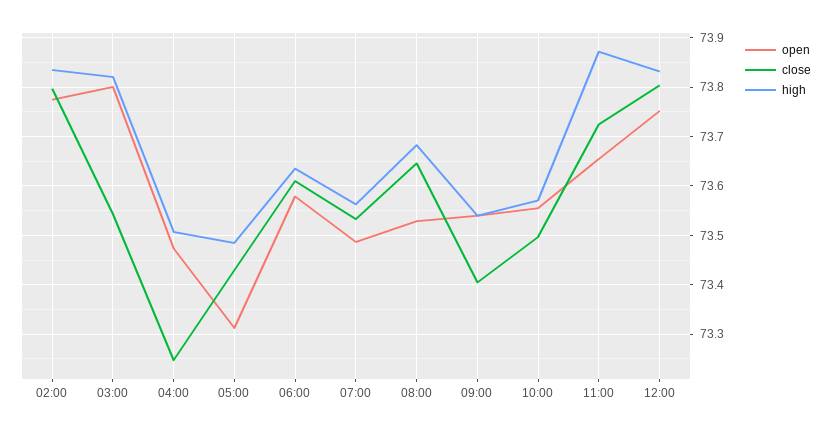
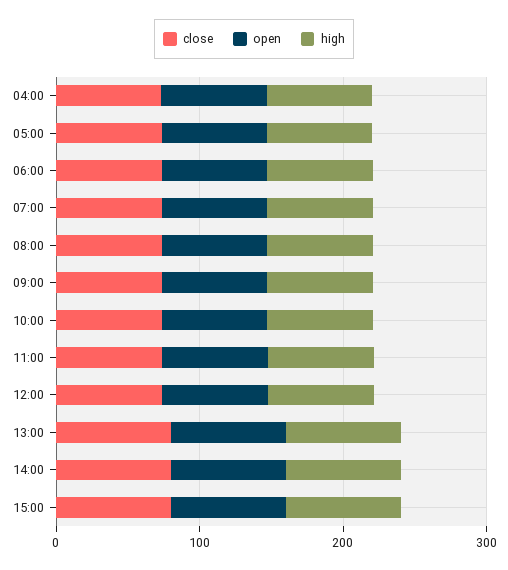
open, 02:00: 73.78 -> none
close, 02:00: 73.8 -> none
high, 02:00: 73.84 -> none
open, 03:00: 73.8 -> none
close, 03:00: 73.54 -> none
high, 03:00: 73.82 -> none
close, 13:00: none -> 80
open, 13:00: none -> 80
high, 13:00: none -> 80
close, 14:00: none -> 80
open, 14:00: none -> 80
high, 14:00: none -> 80
close, 15:00: none -> 80
open, 15:00: none -> 80
high, 15:00: none -> 80

